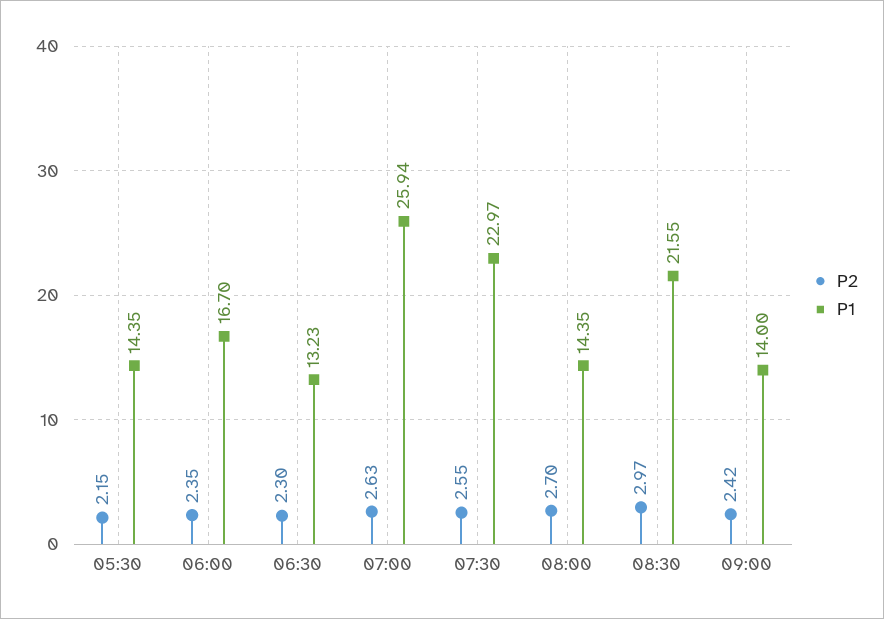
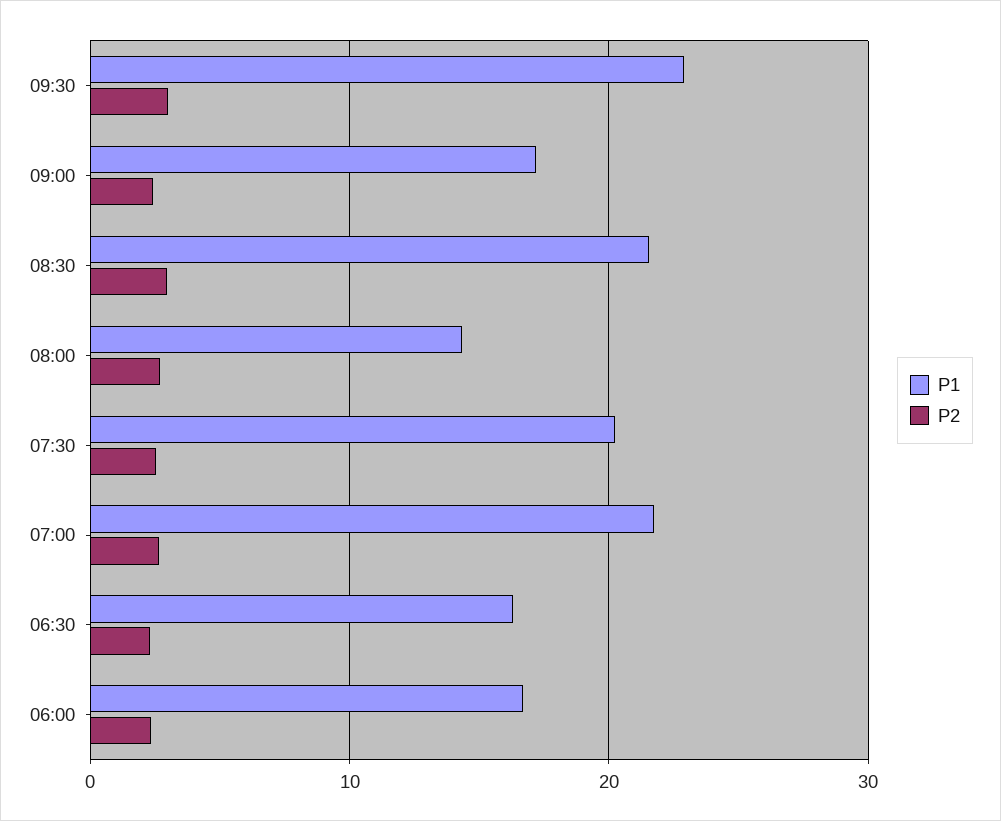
P2, 05:30: 2.15 -> none
P1, 05:30: 14.35 -> none
P1, 06:30: 13.23 -> 16
P1, 07:00: 25.94 -> 22
P1, 07:30: 22.97 -> 20
P1, 09:00: 14 -> 17
P1, 09:30: none -> 23
P2, 09:30: none -> 3

